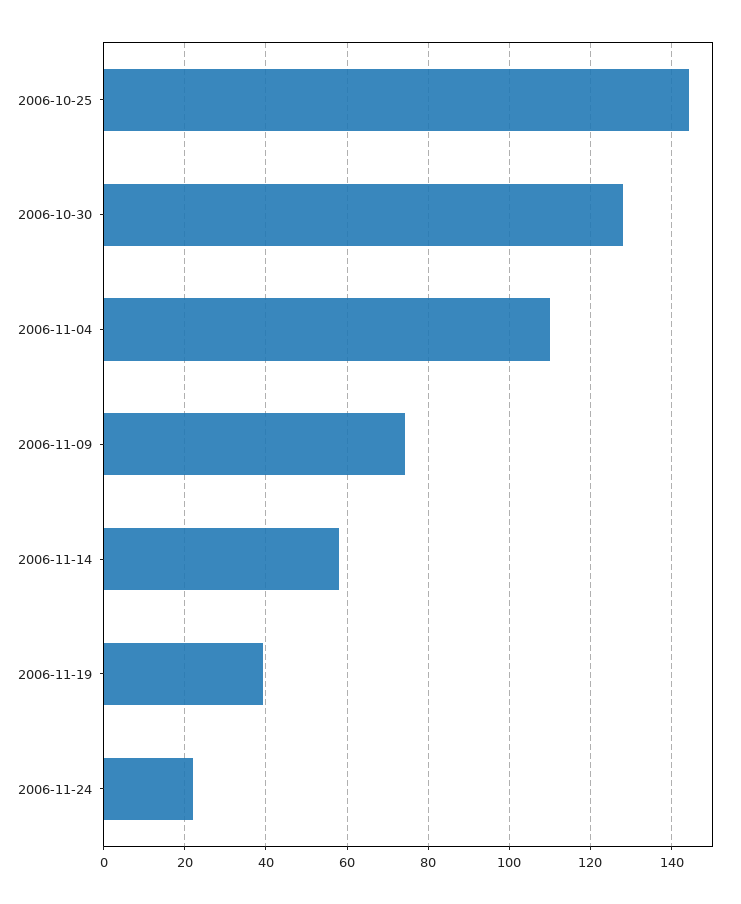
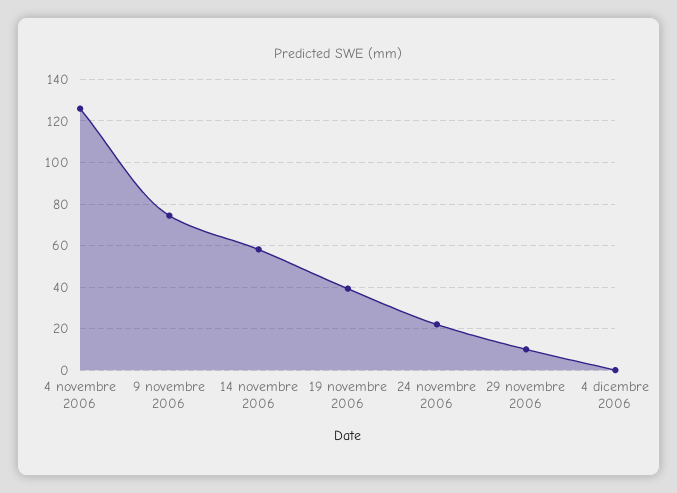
2006-10-25: 144 -> none
2006-10-30: 128 -> none
2006-11-04: 110 -> 125
29 novembre 2006: none -> 10
4 dicembre 2006: none -> 0

